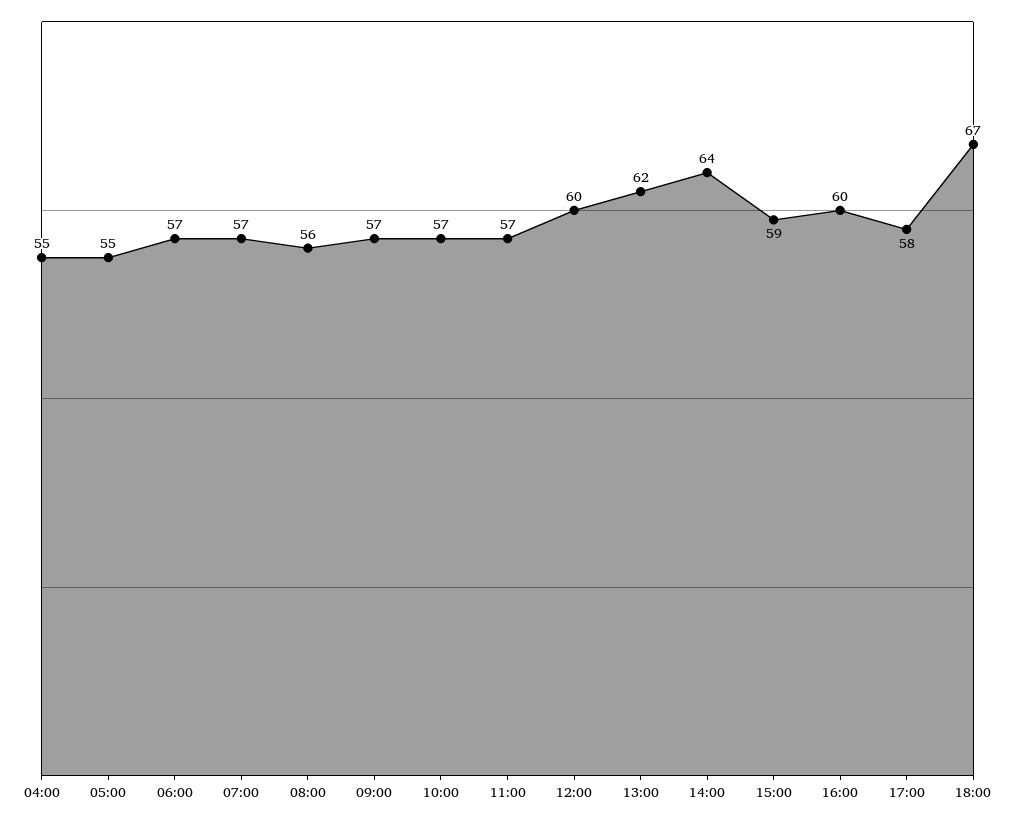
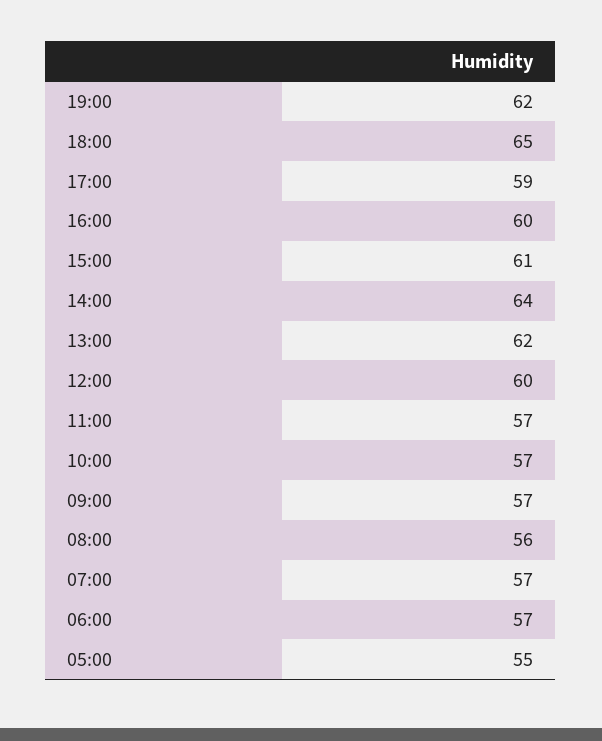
04:00: 55 -> none
15:00: 59 -> 61
17:00: 58 -> 59
18:00: 67 -> 65
19:00: none -> 62

